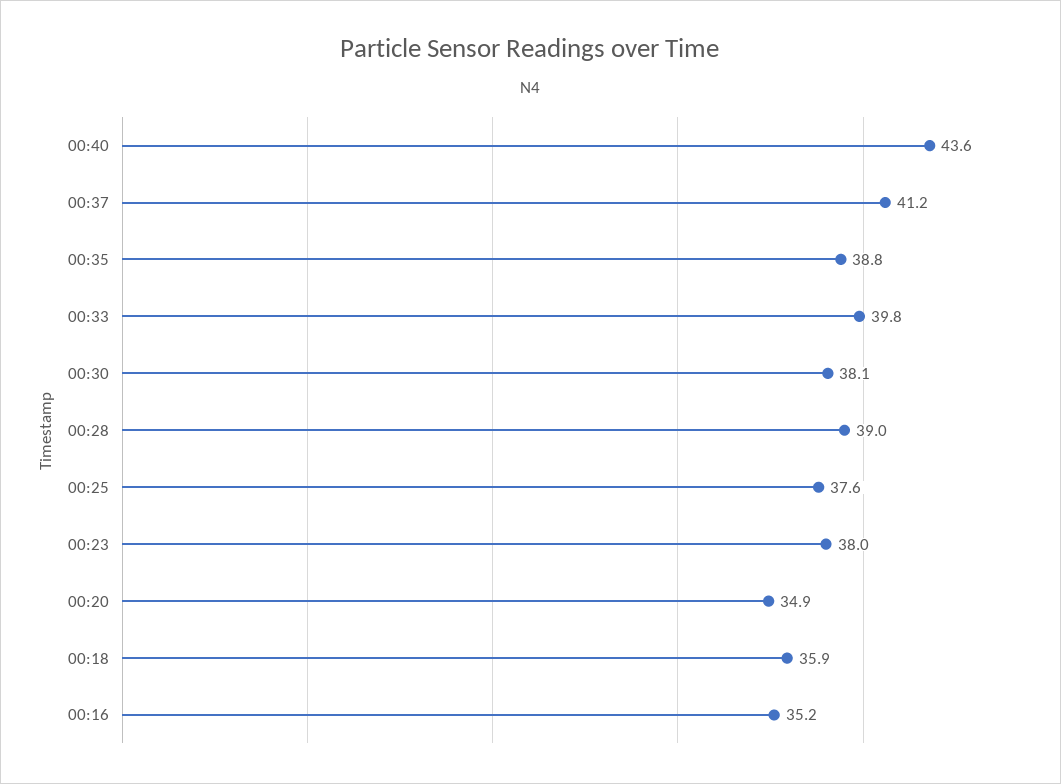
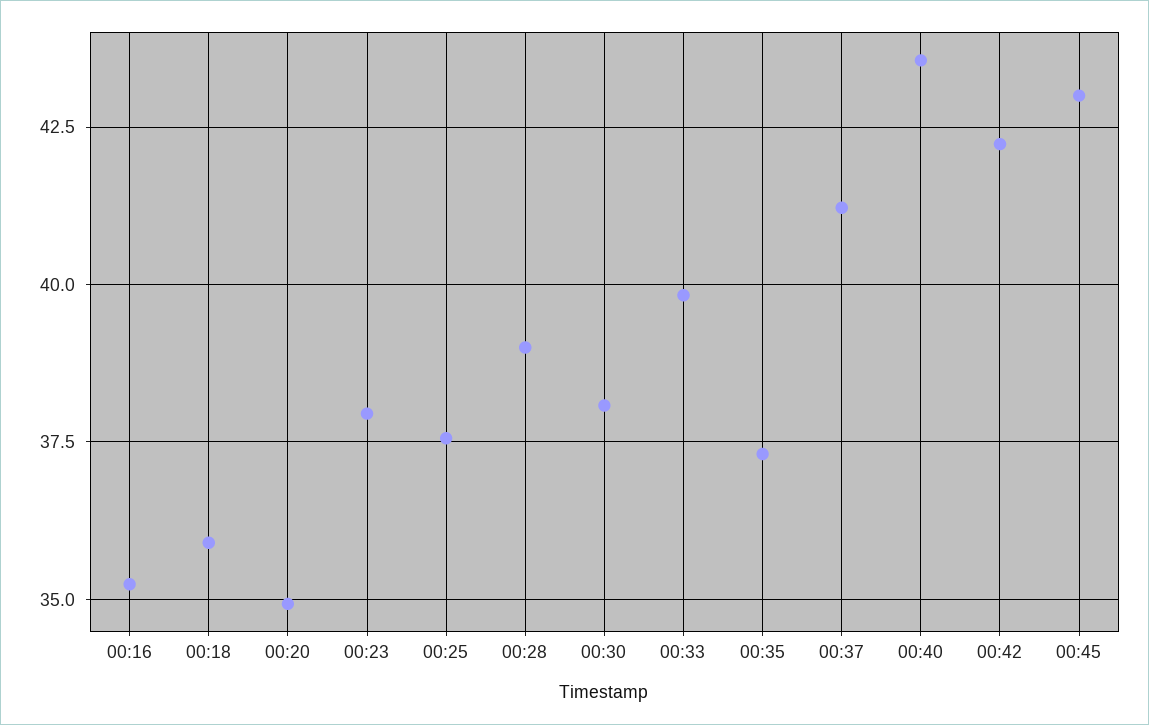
00:35: 38.8 -> 37.25
00:42: none -> 42.25
00:45: none -> 43

